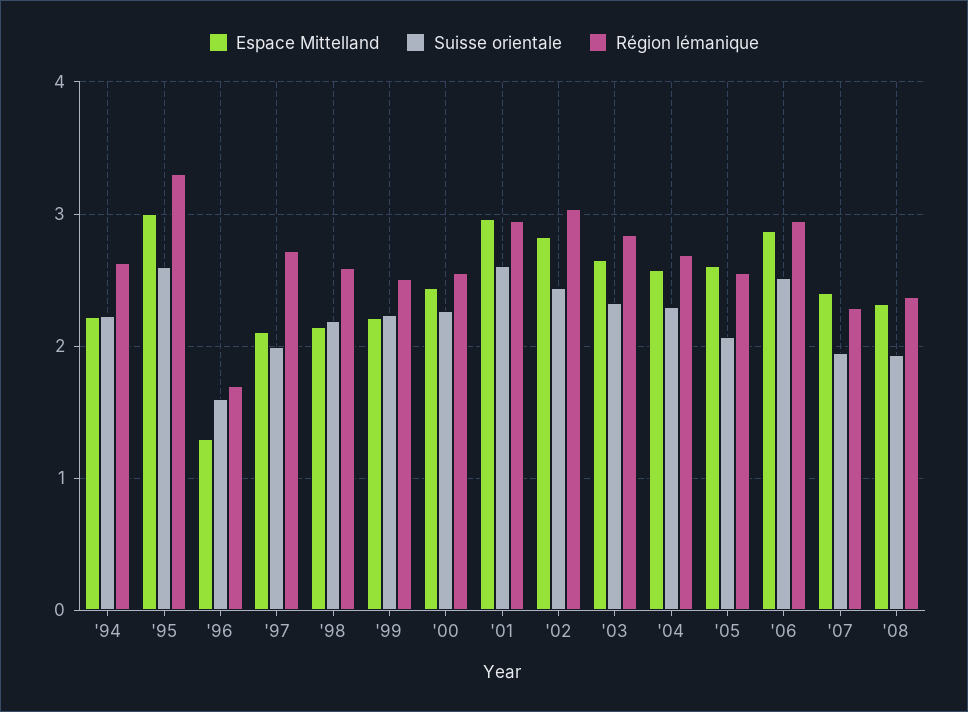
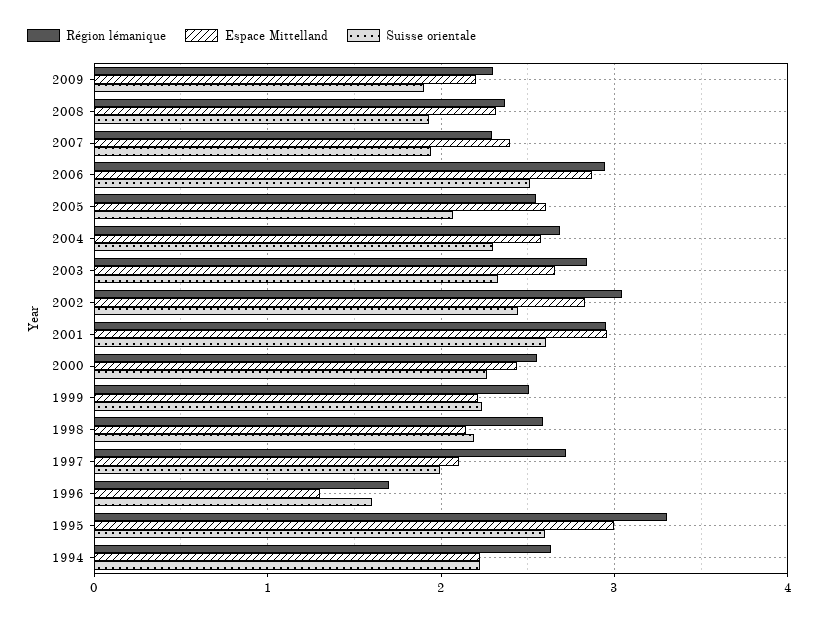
Région lémanique, 2009: none -> 2.3
Espace Mittelland, 2009: none -> 2.2
Suisse orientale, 2009: none -> 1.9

